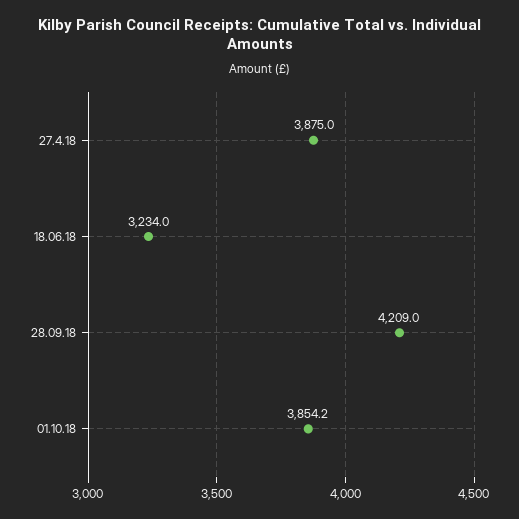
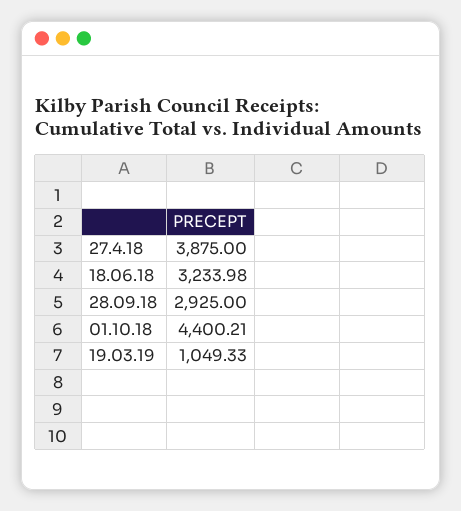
28.09.18: 4209 -> 2925
01.10.18: 3854.2 -> 4400.21
19.03.19: none -> 1049.33

